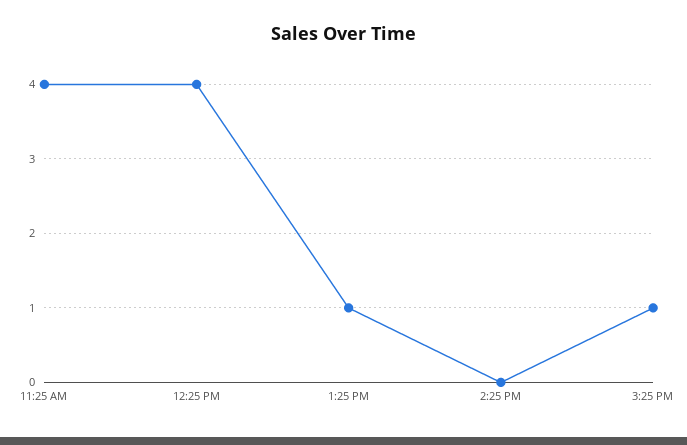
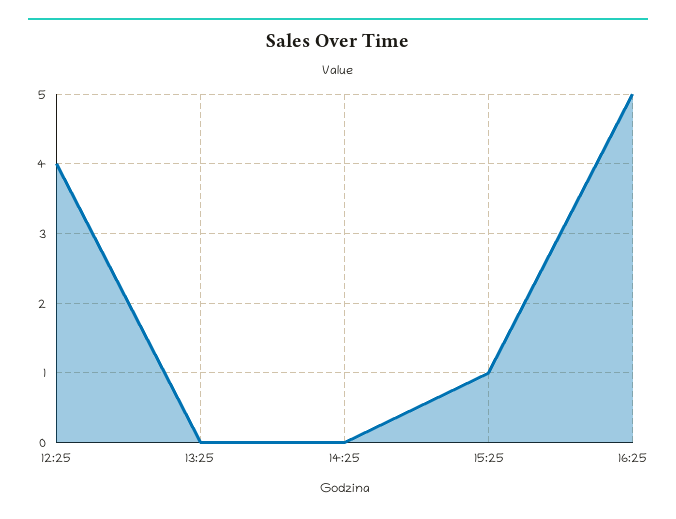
11:25 AM: 4 -> none
1:25 PM: 1 -> 0
16:25: none -> 5

